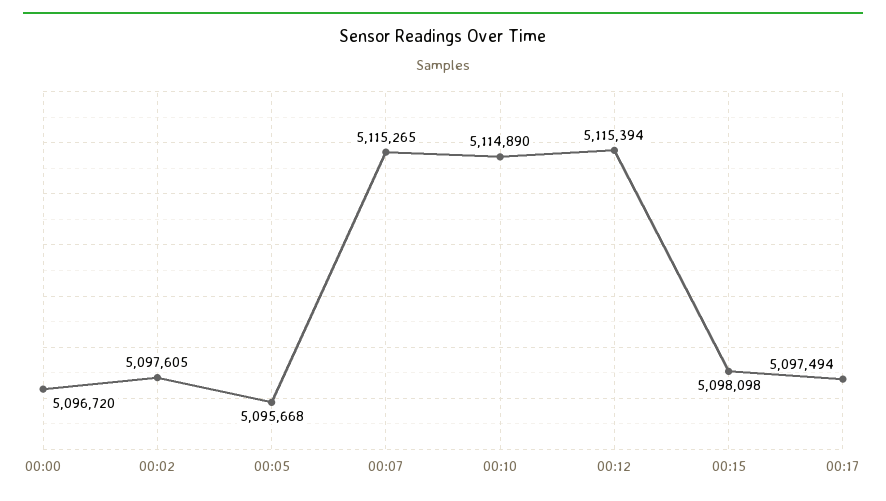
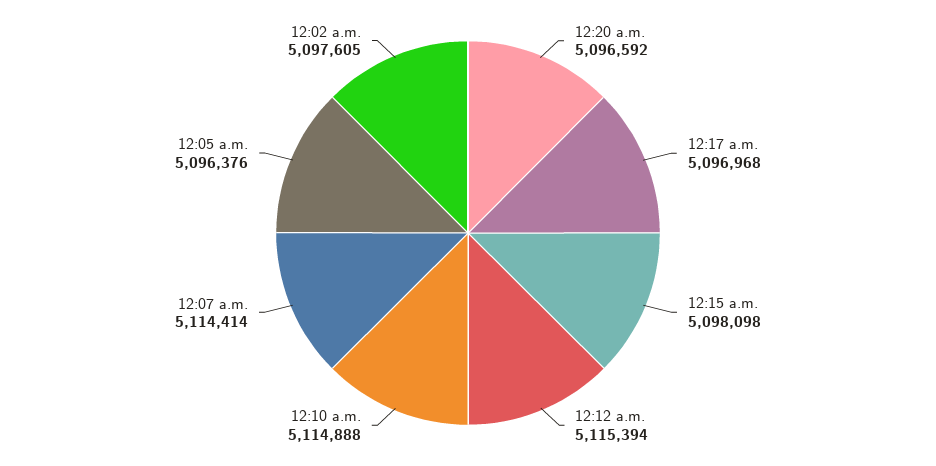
00:00: 5096720 -> none
00:05: 5095668 -> 5096376
00:07: 5115265 -> 5114414
00:10: 5114890 -> 5114888
00:17: 5097494 -> 5096968
12:20 a.m.: none -> 5096592

